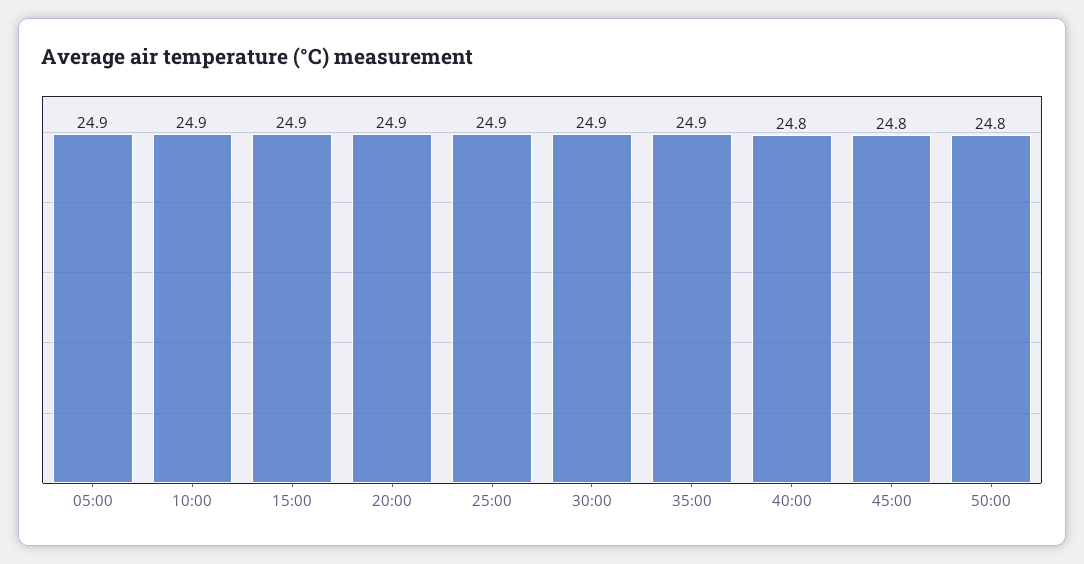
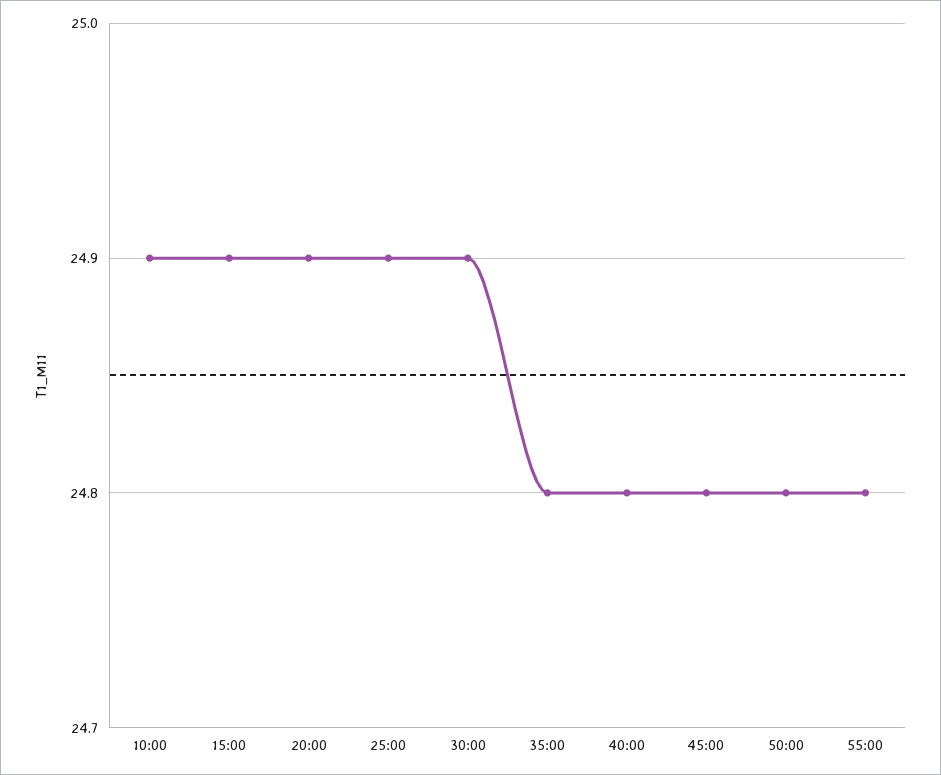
05:00: 24.9 -> none
35:00: 24.9 -> 24.8
55:00: none -> 24.8

